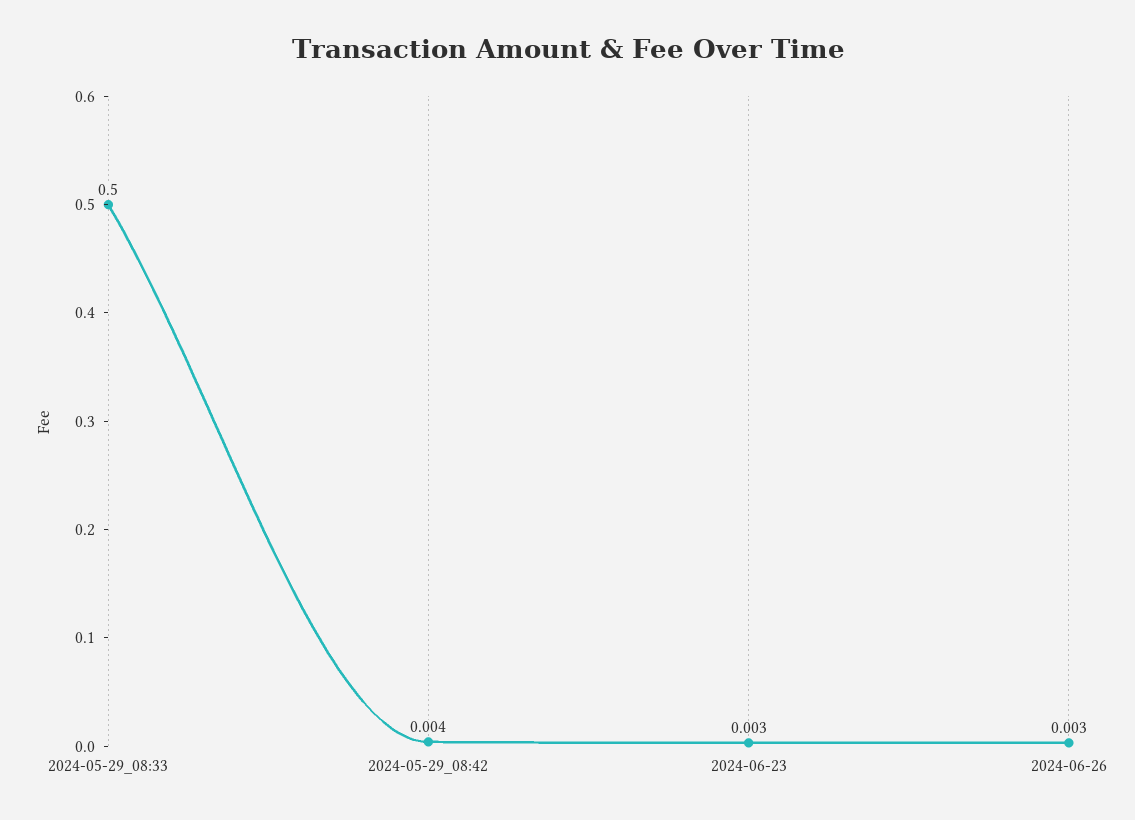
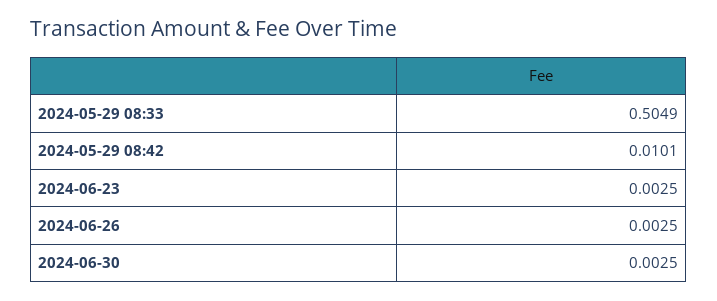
2024-05-29_08:33: 0.5 -> 0.5049
2024-05-29_08:42: 0.004 -> 0.0101
2024-06-30: none -> 0.0025

